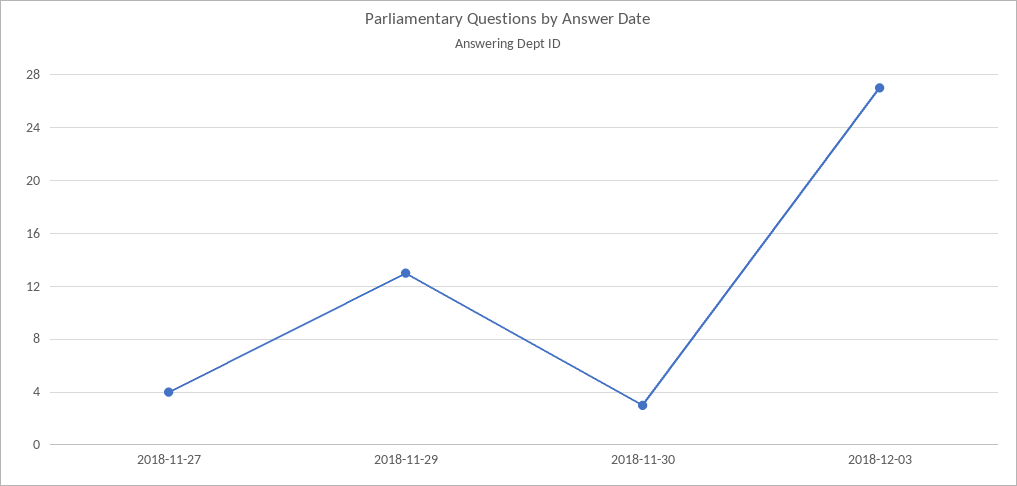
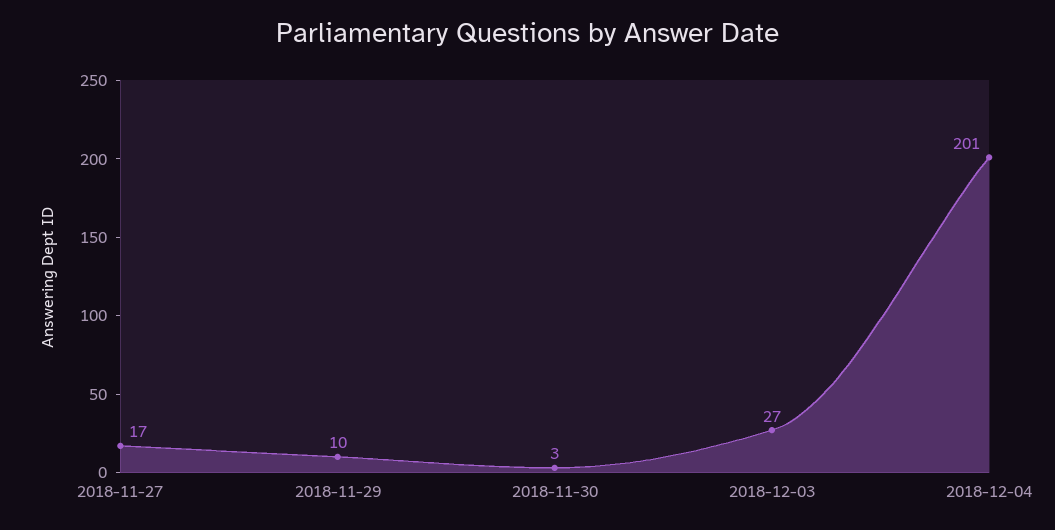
2018-11-27: 4 -> 17
2018-11-29: 13 -> 10
2018-12-04: none -> 201

